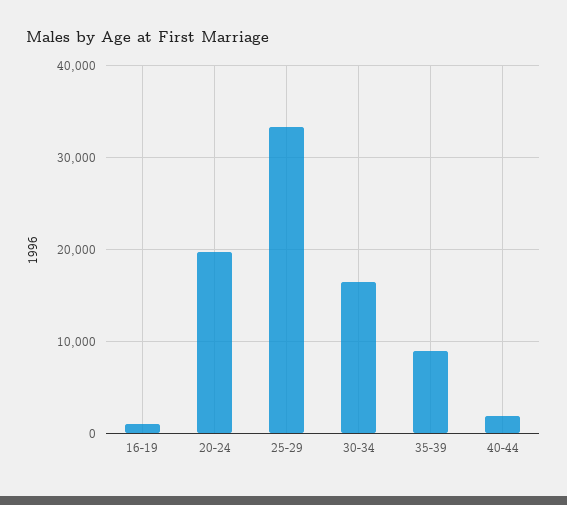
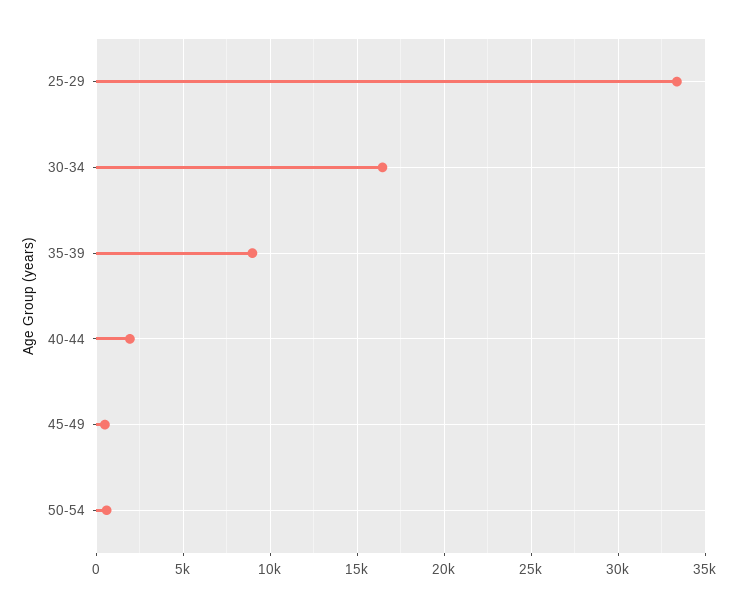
16-19: 1000 -> none
20-24: 20000 -> none
45-49: none -> 500
50-54: none -> 500

